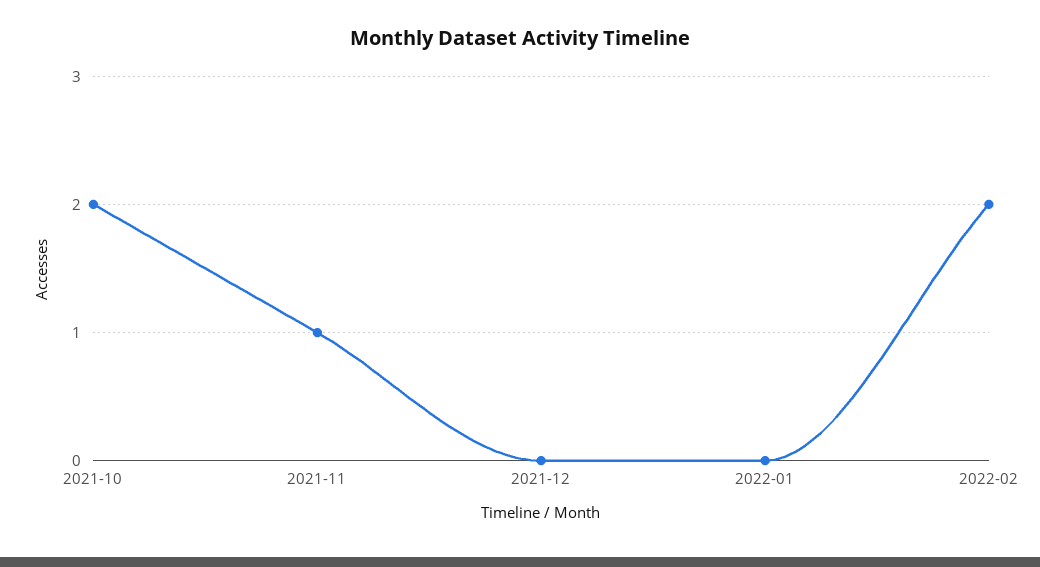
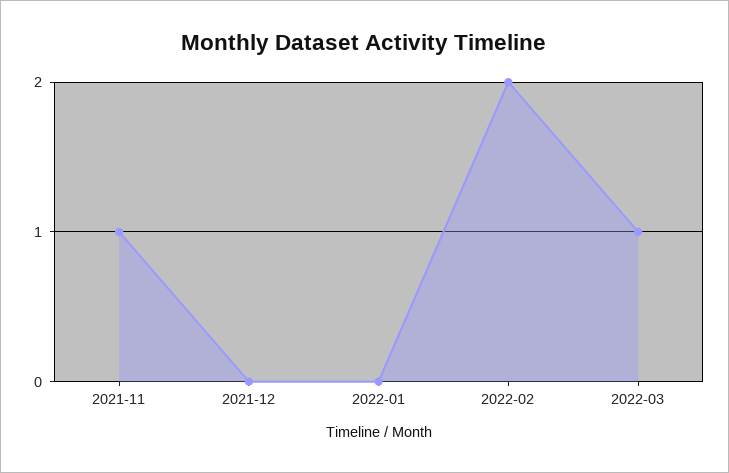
2021-10: 2 -> none
2022-03: none -> 1

